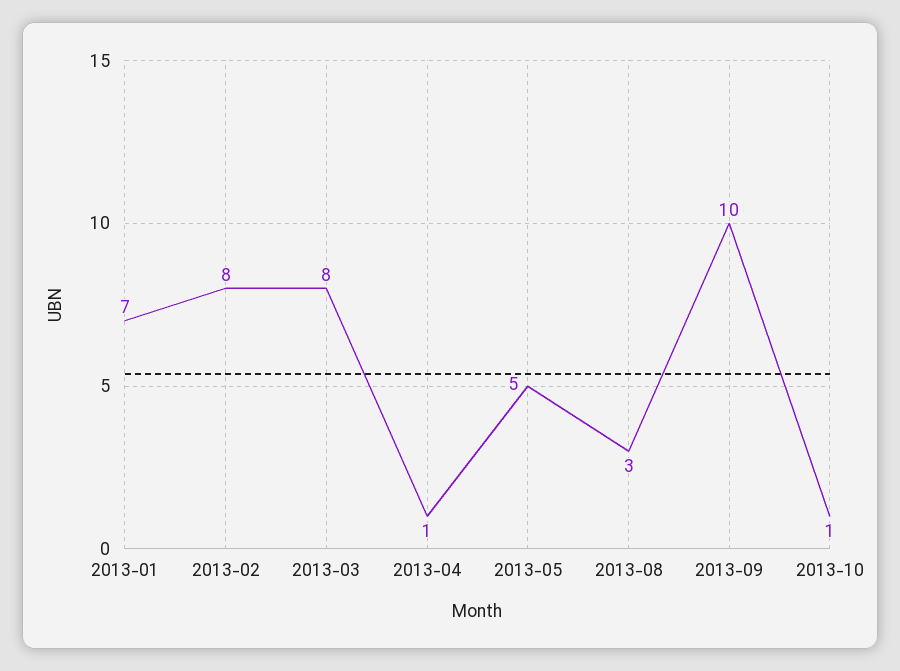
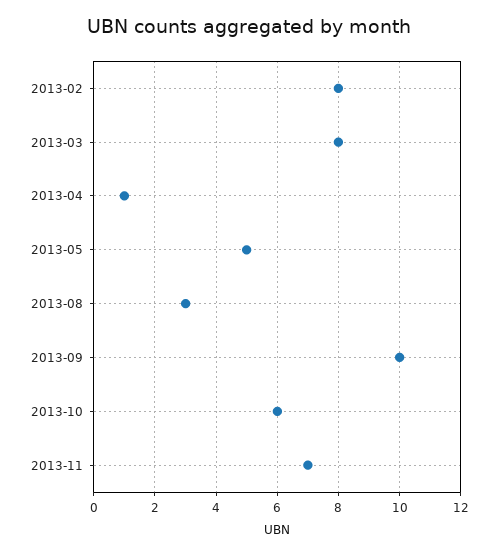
2013-01: 7 -> none
2013-10: 1 -> 6
2013-11: none -> 7

